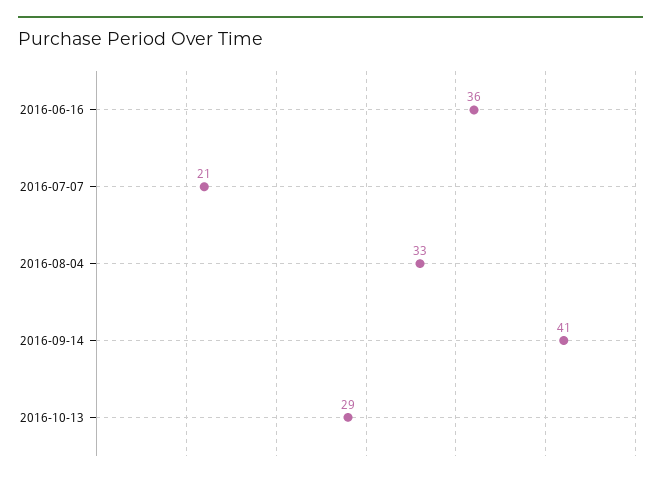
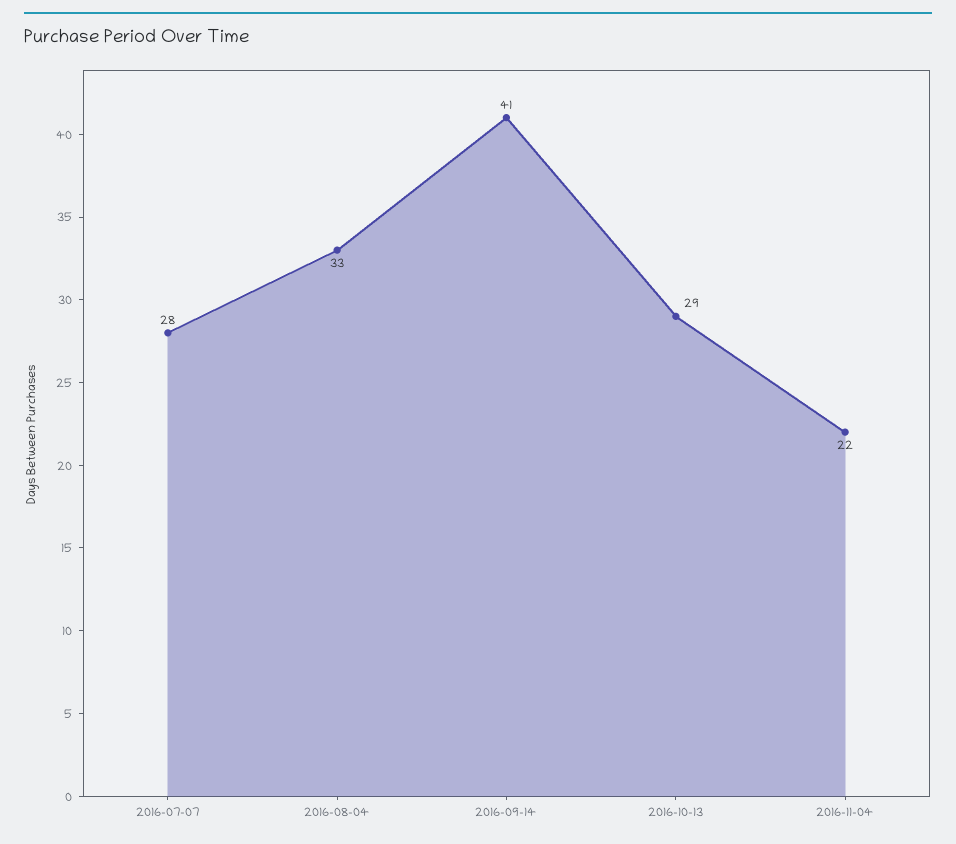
2016-06-16: 36 -> none
2016-07-07: 21 -> 28
2016-11-04: none -> 22

